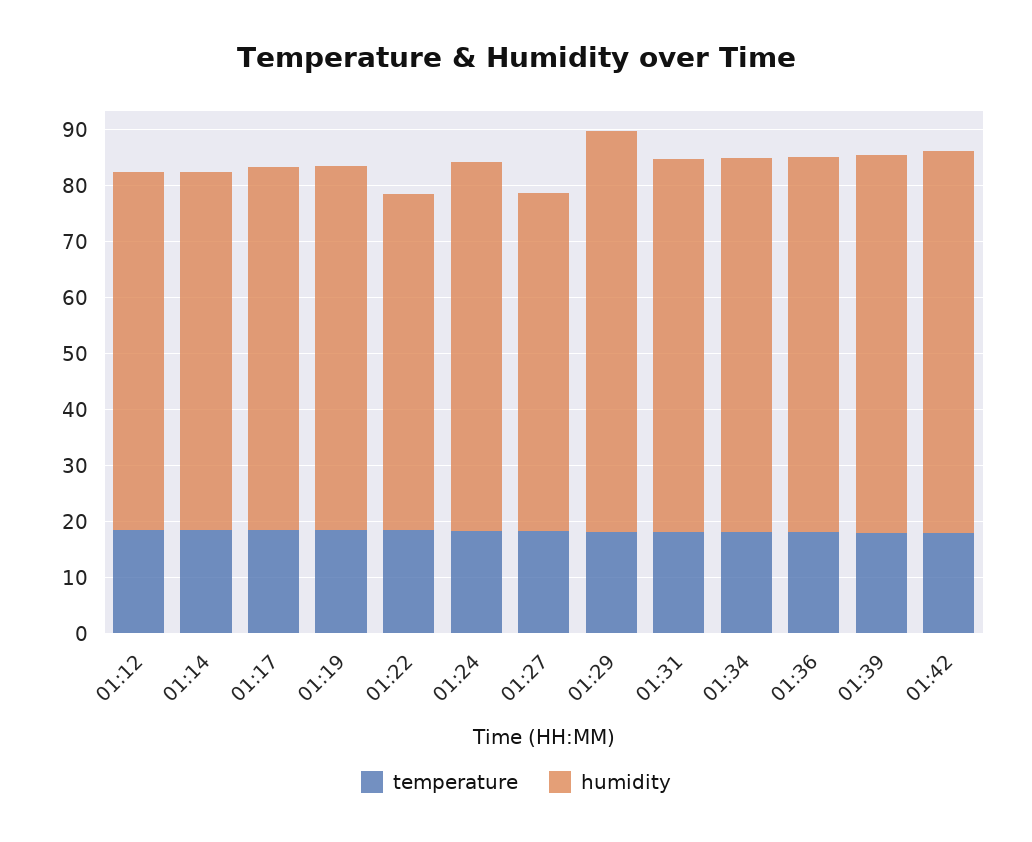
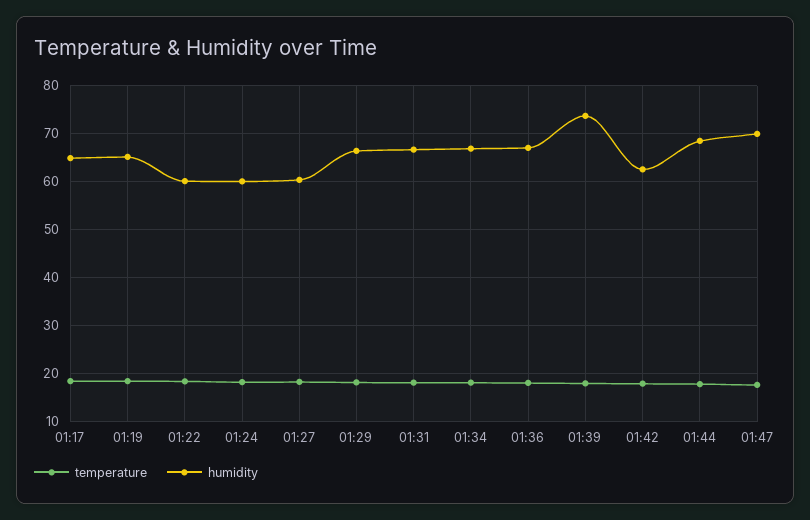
temperature, 01:12: 18 -> none
humidity, 01:12: 64 -> none
temperature, 01:14: 18 -> none
humidity, 01:14: 64 -> none
humidity, 01:24: 66 -> 60
humidity, 01:29: 72 -> 66
humidity, 01:39: 68 -> 74
humidity, 01:42: 68 -> 62
temperature, 01:44: none -> 18
humidity, 01:44: none -> 68
temperature, 01:47: none -> 18
humidity, 01:47: none -> 70

